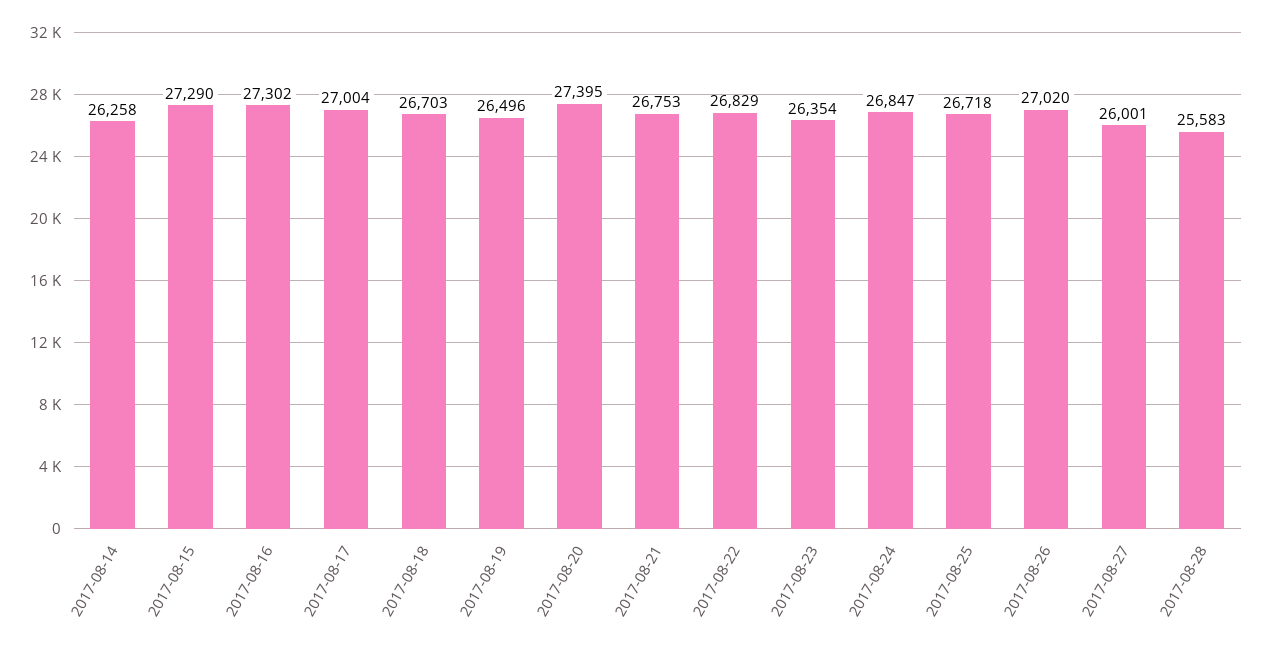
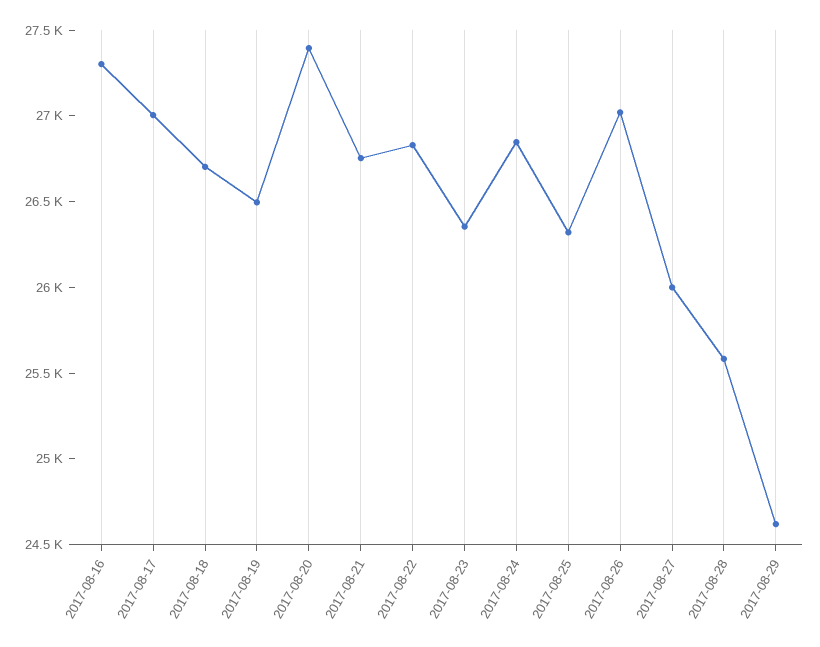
2017-08-14: 26258 -> none
2017-08-15: 27290 -> none
2017-08-25: 26718 -> 26300
2017-08-29: none -> 24600

